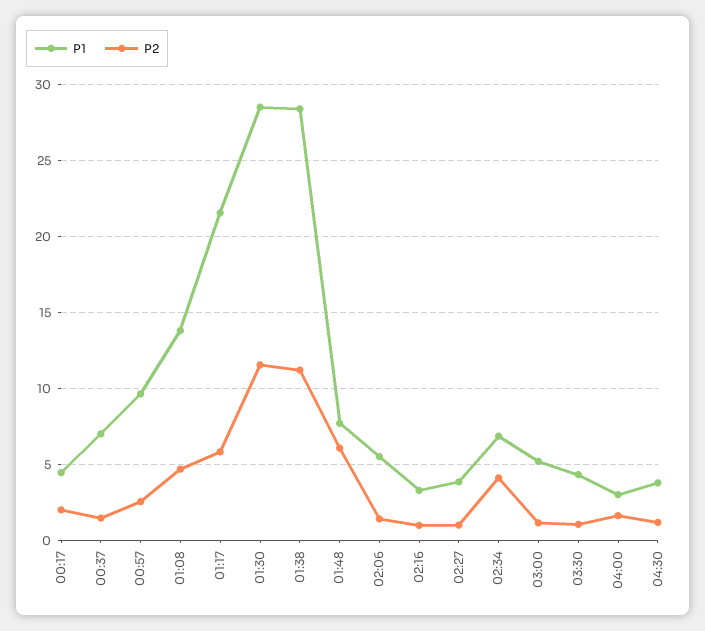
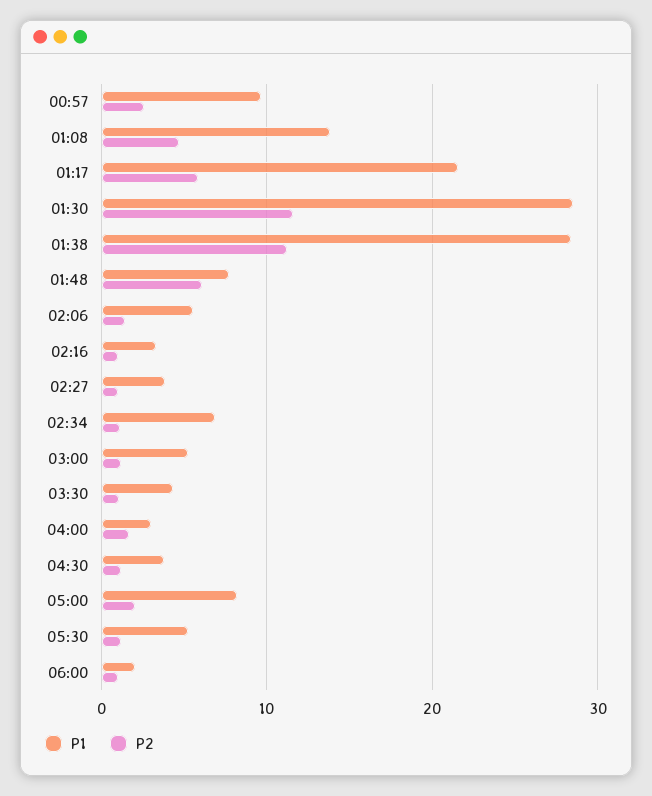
P1, 00:17: 4.5 -> none
P2, 00:17: 2 -> none
P1, 00:37: 7 -> none
P2, 00:37: 1.5 -> none
P2, 02:34: 4 -> 1
P1, 05:00: none -> 8
P2, 05:00: none -> 2
P1, 05:30: none -> 5
P2, 05:30: none -> 1
P1, 06:00: none -> 2
P2, 06:00: none -> 1

